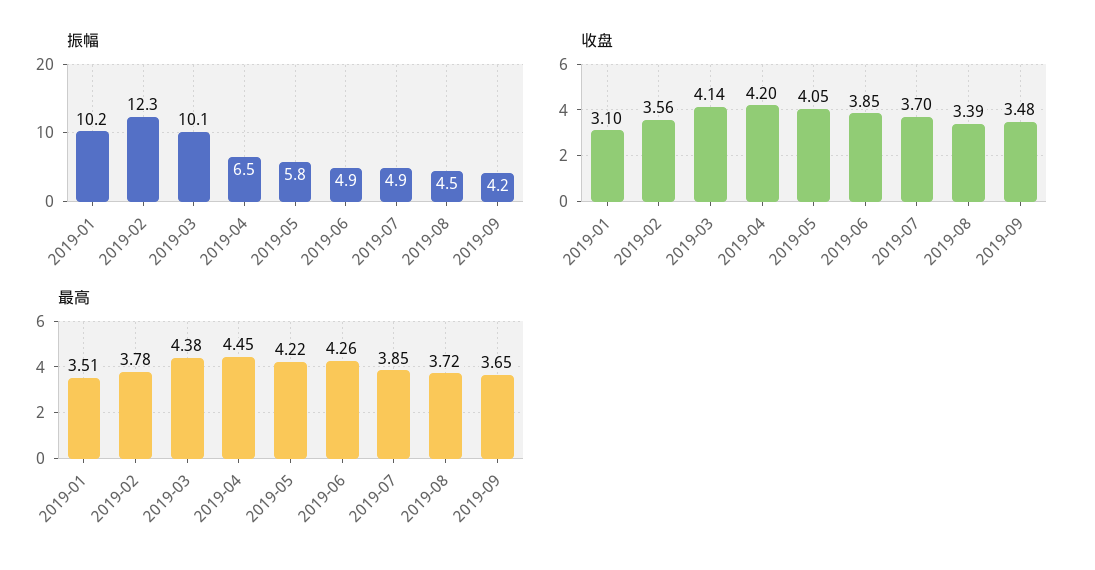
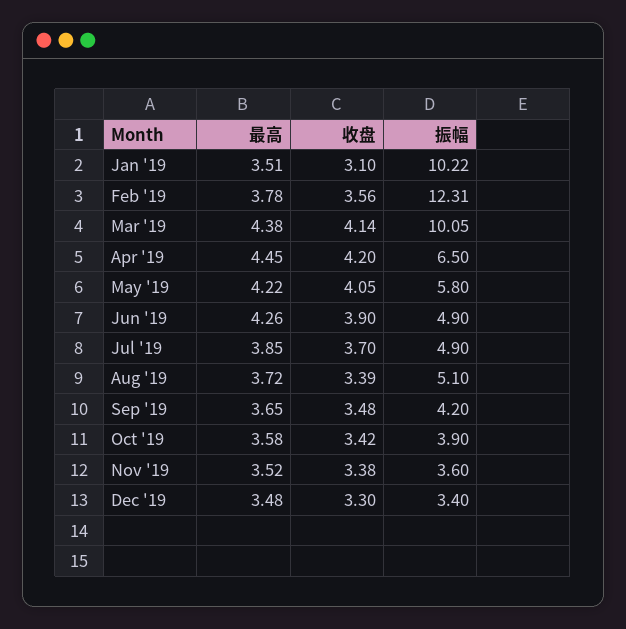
振幅, 2019-08: 4.5 -> 5.1
收盘, 2019-06: 3.85 -> 3.9
最高, Oct '19: none -> 3.58
收盘, Oct '19: none -> 3.42
振幅, Oct '19: none -> 3.9
最高, Nov '19: none -> 3.52
收盘, Nov '19: none -> 3.38
振幅, Nov '19: none -> 3.6
最高, Dec '19: none -> 3.48
收盘, Dec '19: none -> 3.3
振幅, Dec '19: none -> 3.4

